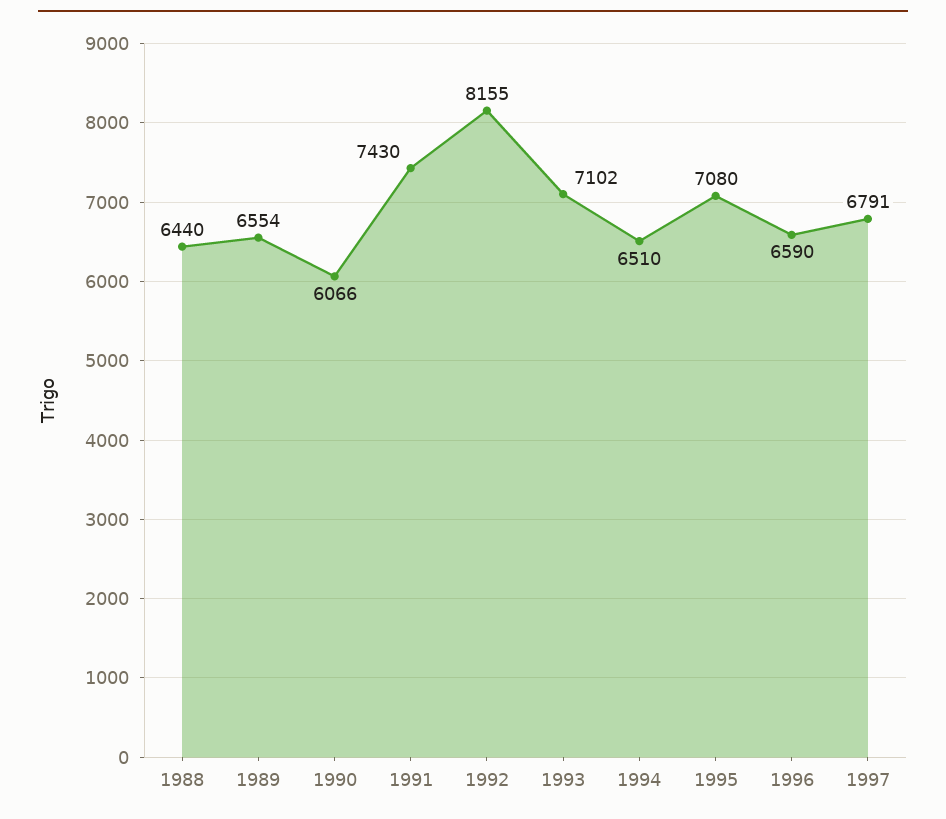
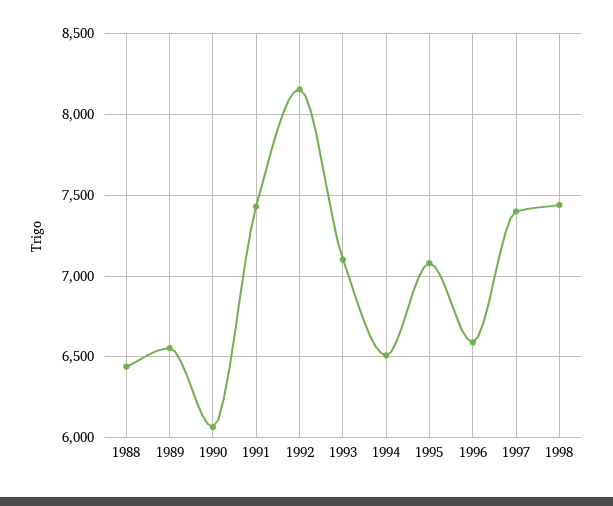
1997: 6791 -> 7400
1998: none -> 7450

